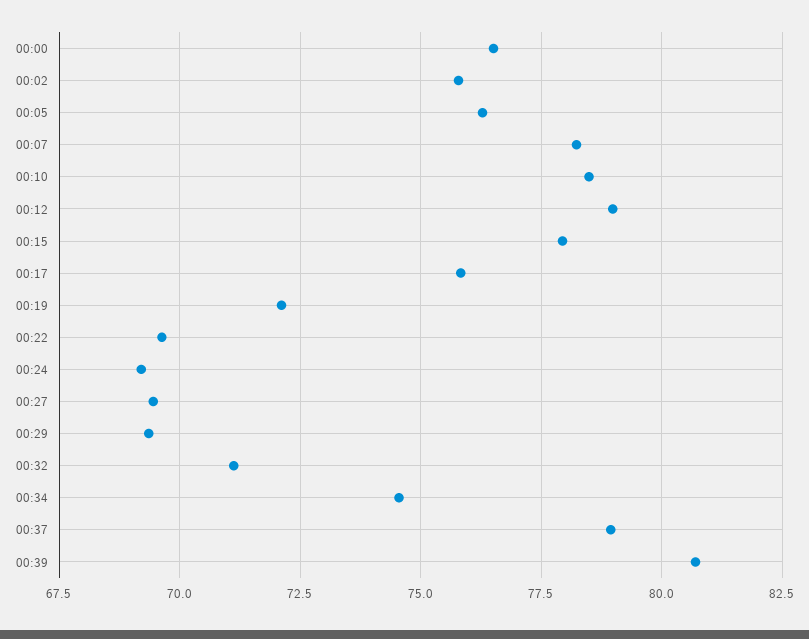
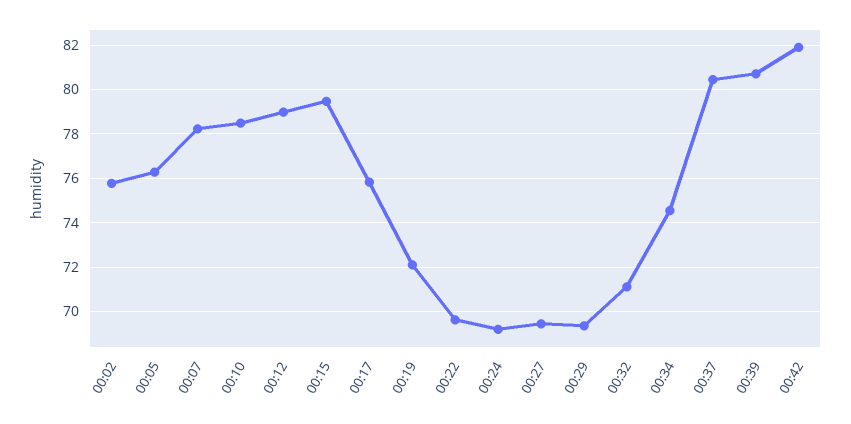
00:00: 76.5 -> none
00:15: 78 -> 79.5
00:37: 79 -> 80.5
00:42: none -> 82

